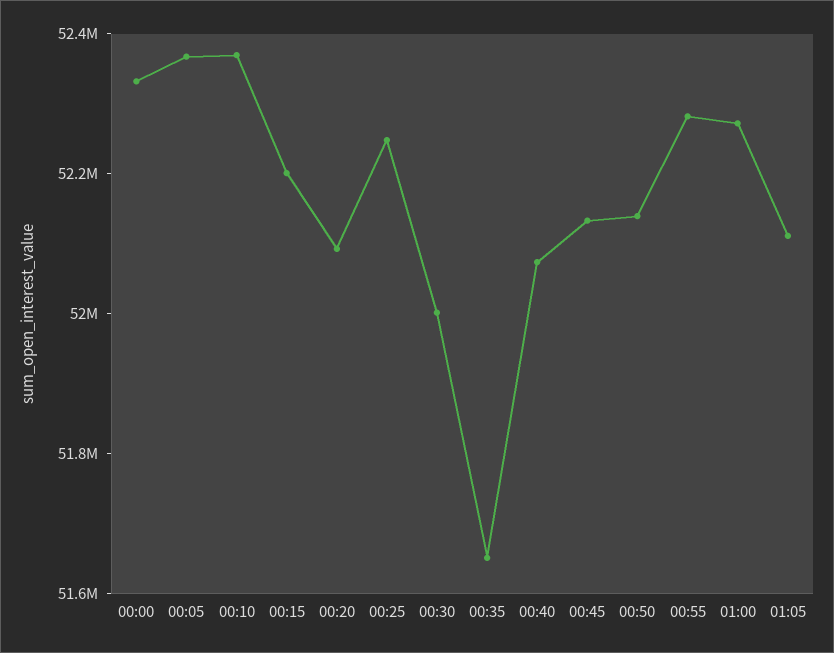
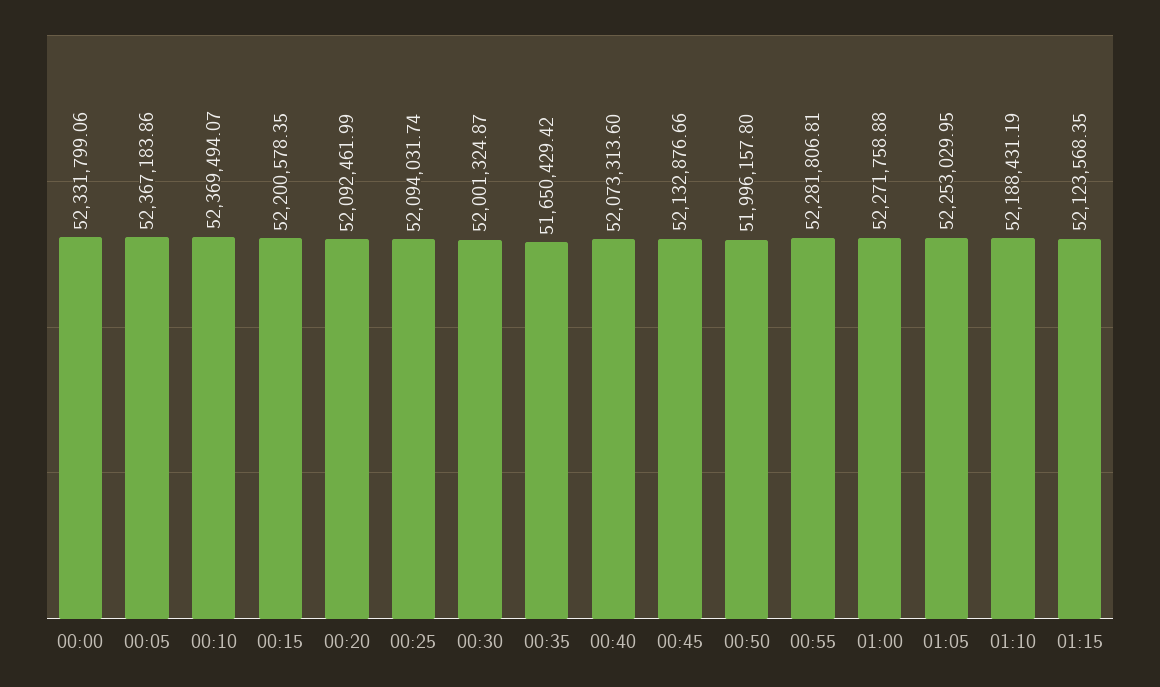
00:25: 52250000 -> 52094031.74
00:50: 52150000 -> 51996157.8
01:05: 52100000 -> 52253029.95
01:10: none -> 52188431.19
01:15: none -> 52123568.35

